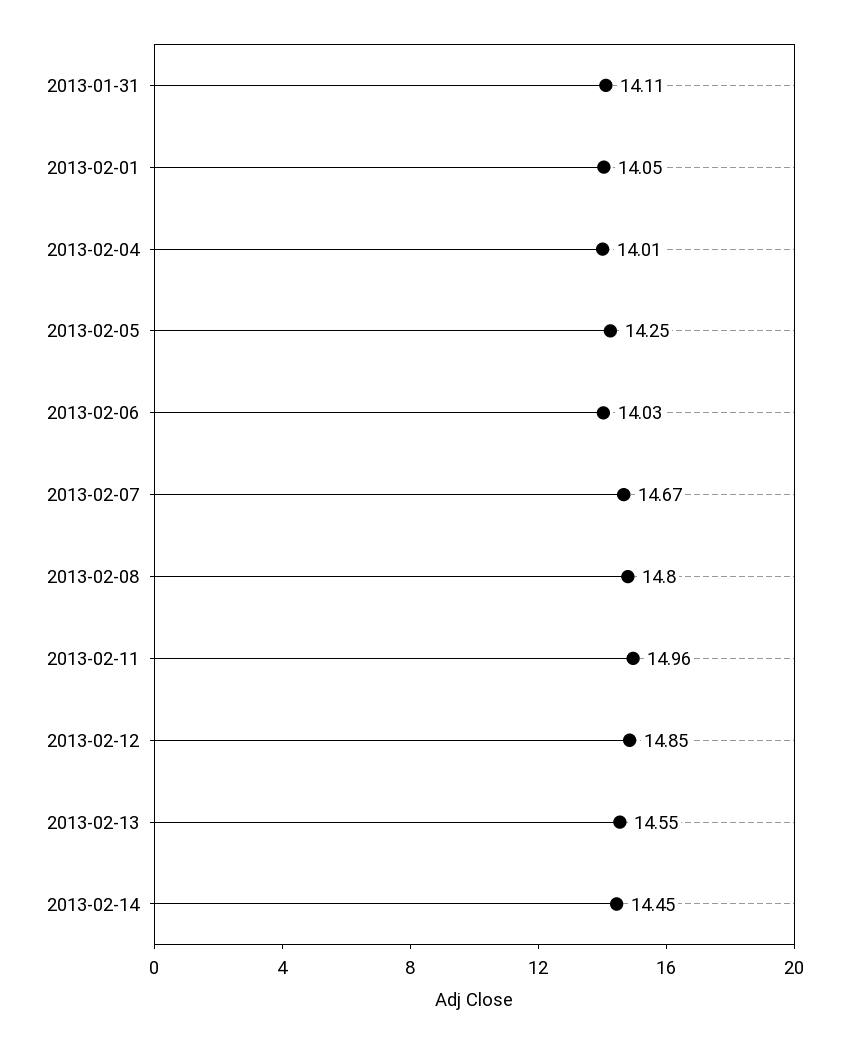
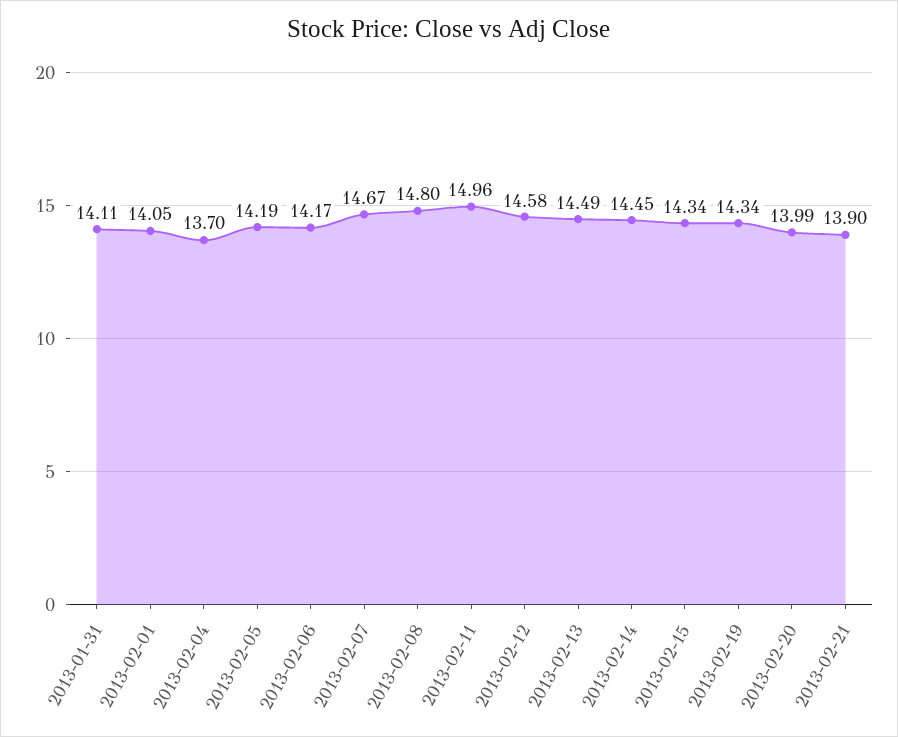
2013-02-04: 14.01 -> 13.7
2013-02-05: 14.25 -> 14.19
2013-02-06: 14.03 -> 14.17
2013-02-12: 14.85 -> 14.58
2013-02-13: 14.55 -> 14.49
2013-02-15: none -> 14.34
2013-02-19: none -> 14.34
2013-02-20: none -> 13.99
2013-02-21: none -> 13.9

